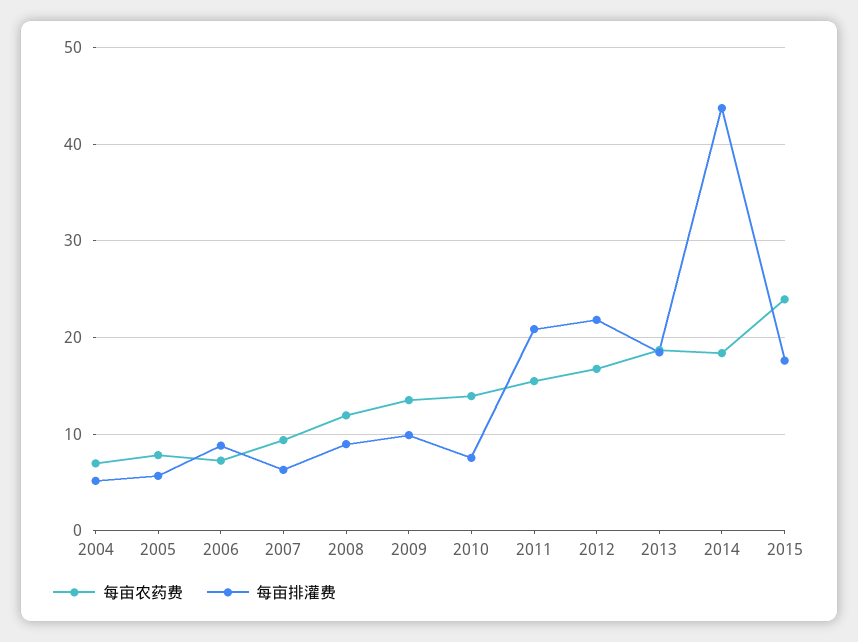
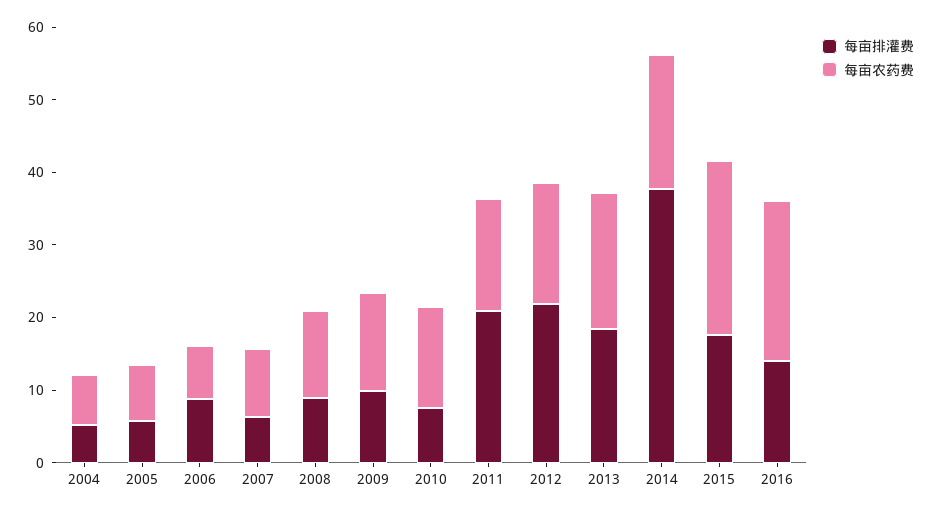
每亩排灌费, 2014: 44 -> 38
每亩排灌费, 2016: none -> 14
每亩农药费, 2016: none -> 22

